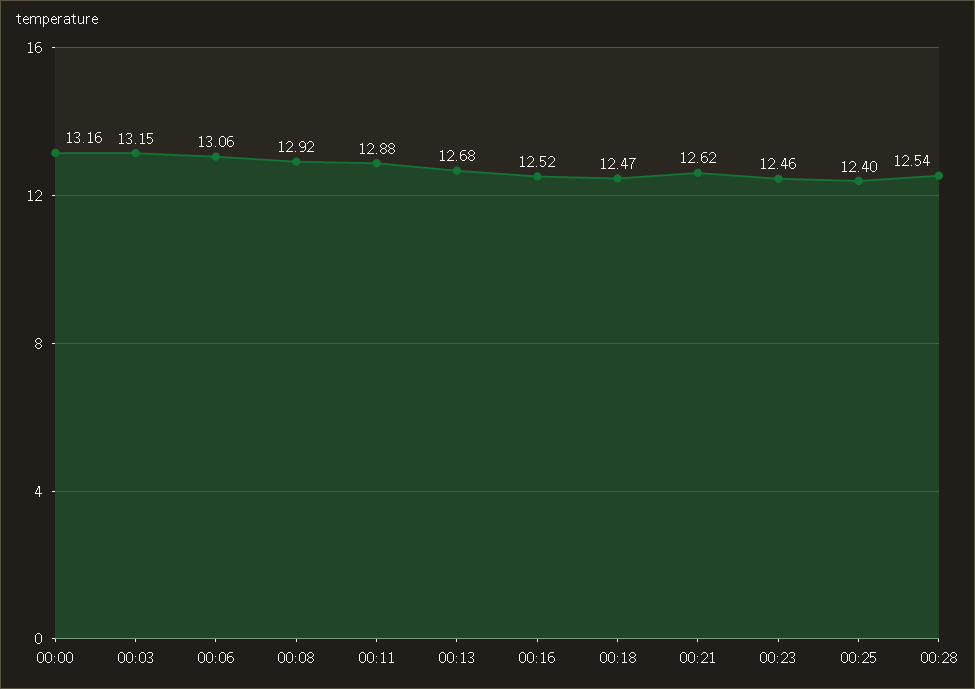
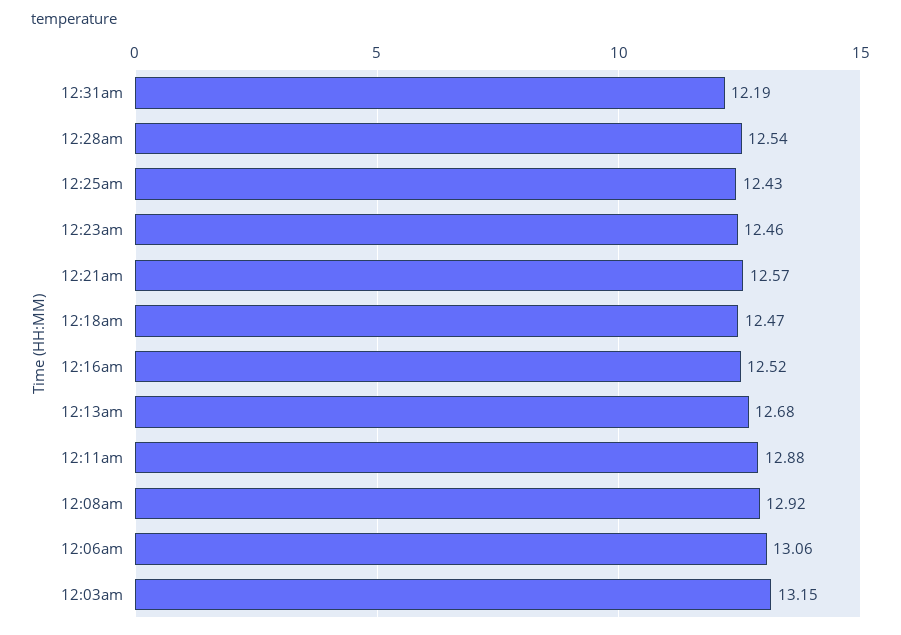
00:00: 13.16 -> none
00:21: 12.62 -> 12.57
00:25: 12.4 -> 12.43
12:31am: none -> 12.19

